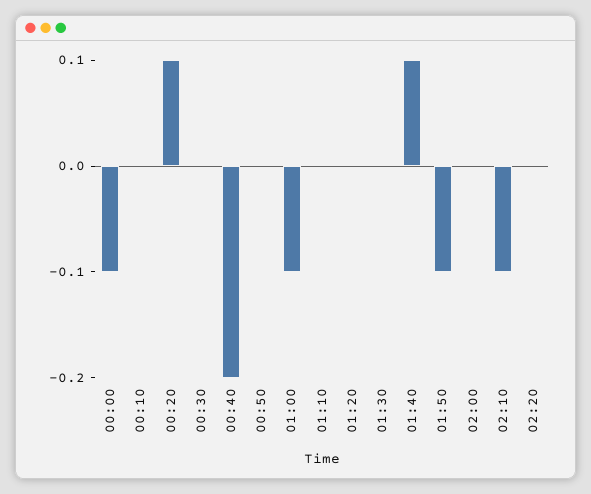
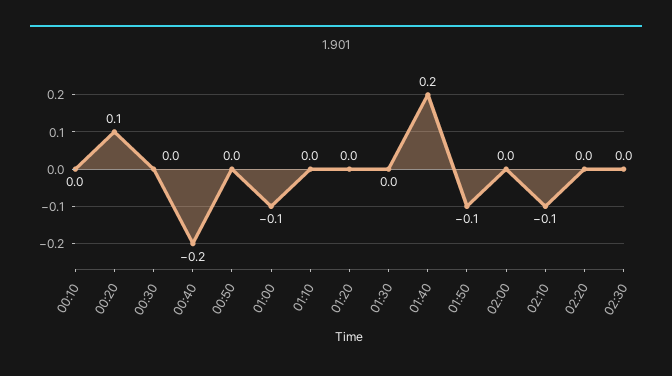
00:00: -0.1 -> none
01:40: 0.1 -> 0.2
02:30: none -> 0

